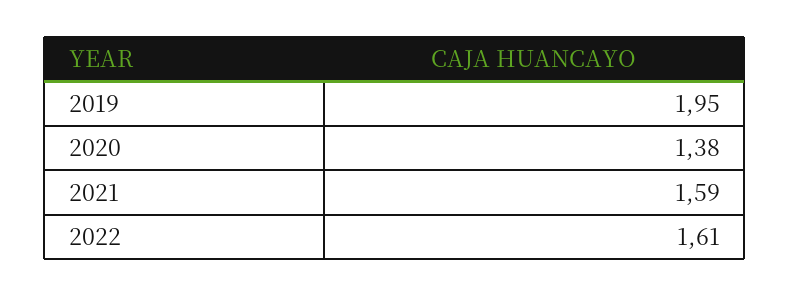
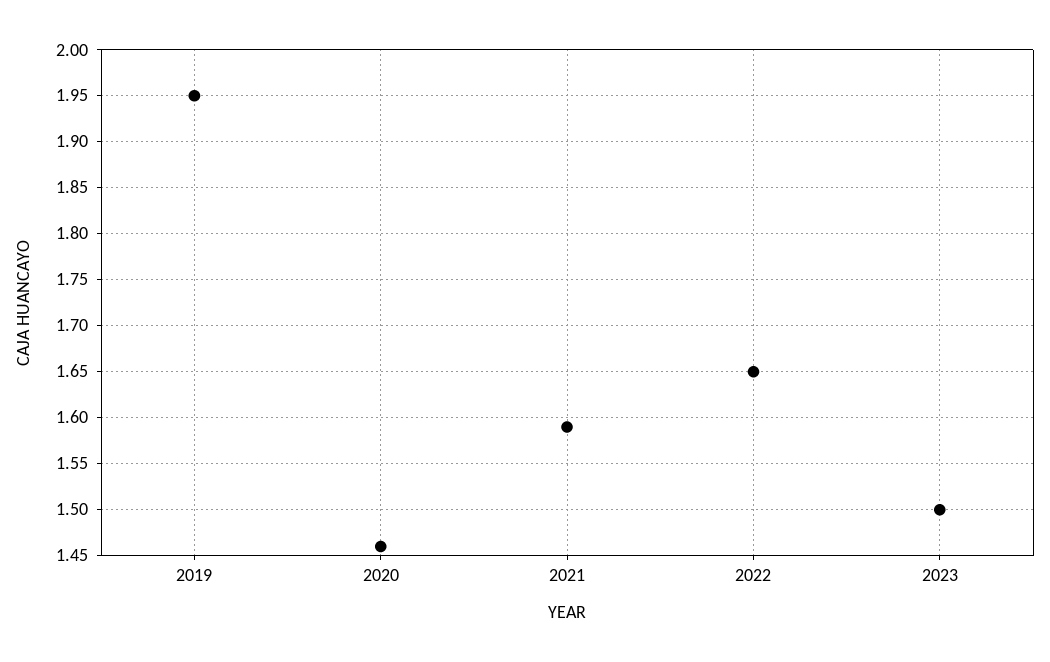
2020: 1.38 -> 1.46
2022: 1.61 -> 1.65
2023: none -> 1.5

